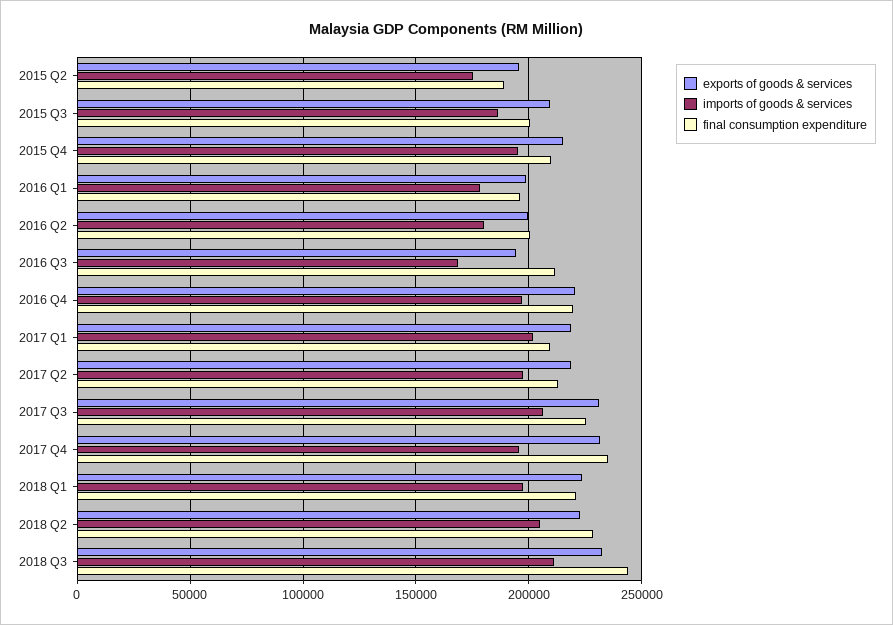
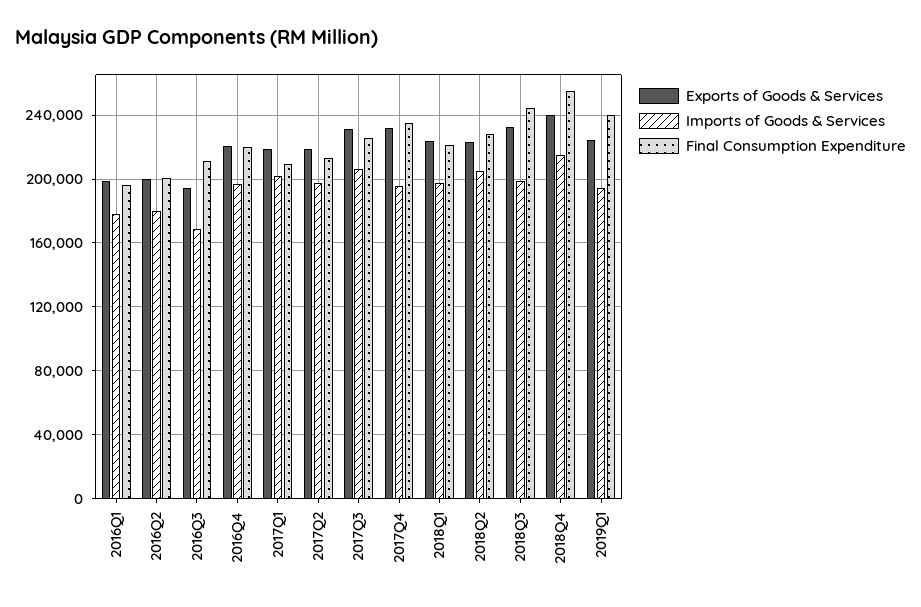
exports of goods & services, 2015 Q2: 195000 -> none
imports of goods & services, 2015 Q2: 175000 -> none
final consumption expenditure, 2015 Q2: 190000 -> none
exports of goods & services, 2015 Q3: 210000 -> none
imports of goods & services, 2015 Q3: 185000 -> none
final consumption expenditure, 2015 Q3: 200000 -> none
exports of goods & services, 2015 Q4: 215000 -> none
imports of goods & services, 2015 Q4: 195000 -> none
final consumption expenditure, 2015 Q4: 210000 -> none
imports of goods & services, 2018 Q3: 210000 -> 200000
exports of goods & services, 2018Q4: none -> 240000
imports of goods & services, 2018Q4: none -> 215000
final consumption expenditure, 2018Q4: none -> 255000
exports of goods & services, 2019Q1: none -> 225000
imports of goods & services, 2019Q1: none -> 195000
final consumption expenditure, 2019Q1: none -> 240000

